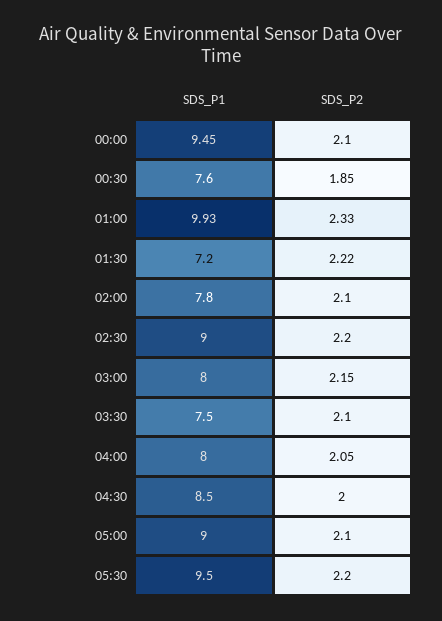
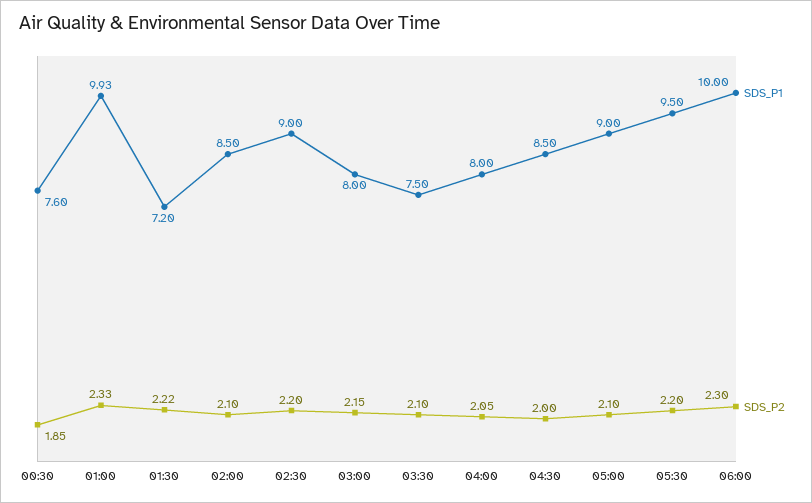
SDS_P1, 00:00: 9.45 -> none
SDS_P2, 00:00: 2.1 -> none
SDS_P1, 02:00: 7.8 -> 8.5
SDS_P1, 06:00: none -> 10
SDS_P2, 06:00: none -> 2.3

